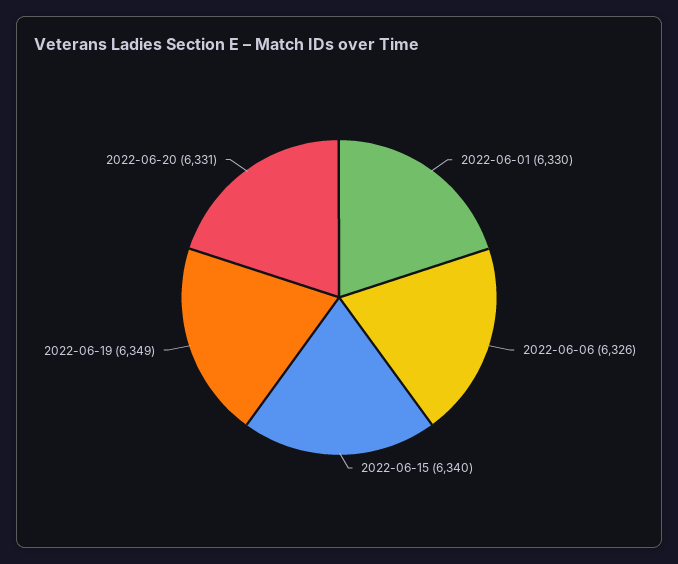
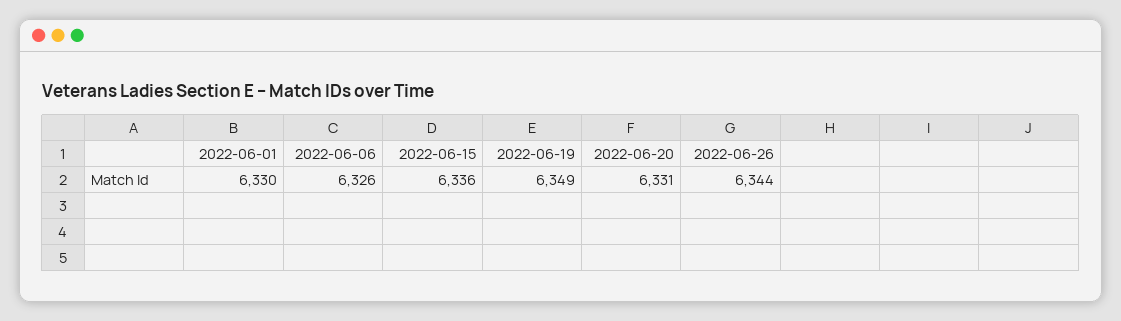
2022-06-15: 6340 -> 6336
2022-06-26: none -> 6344

